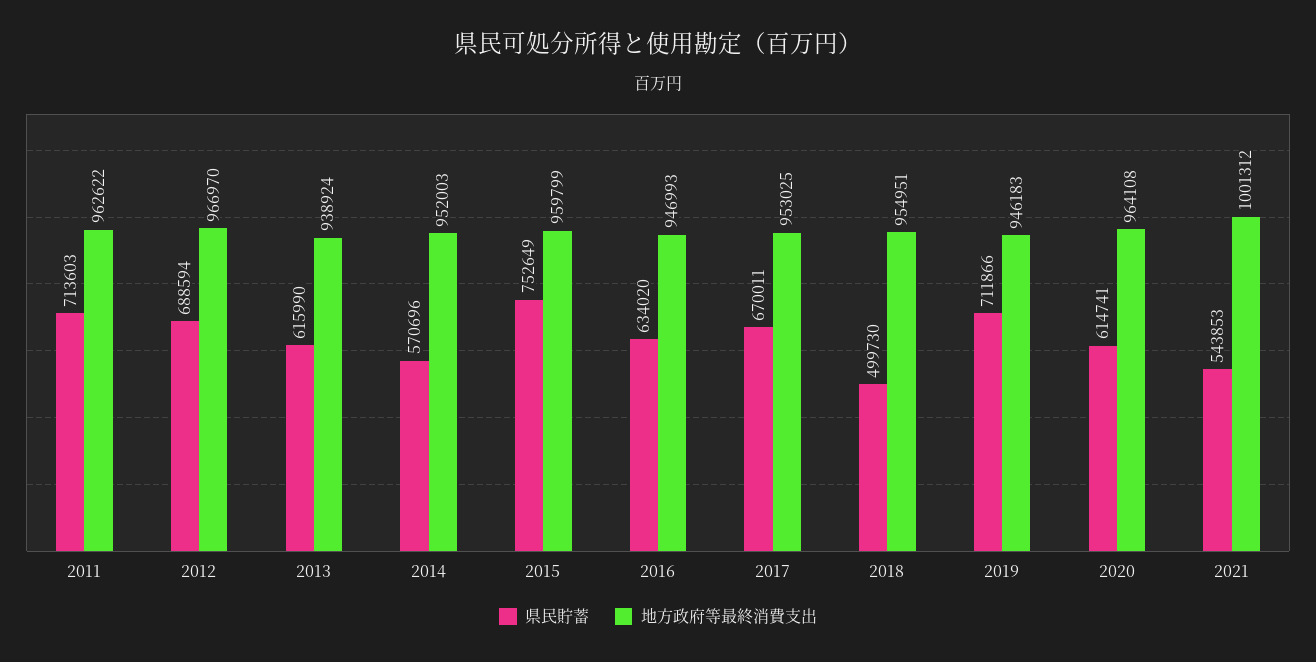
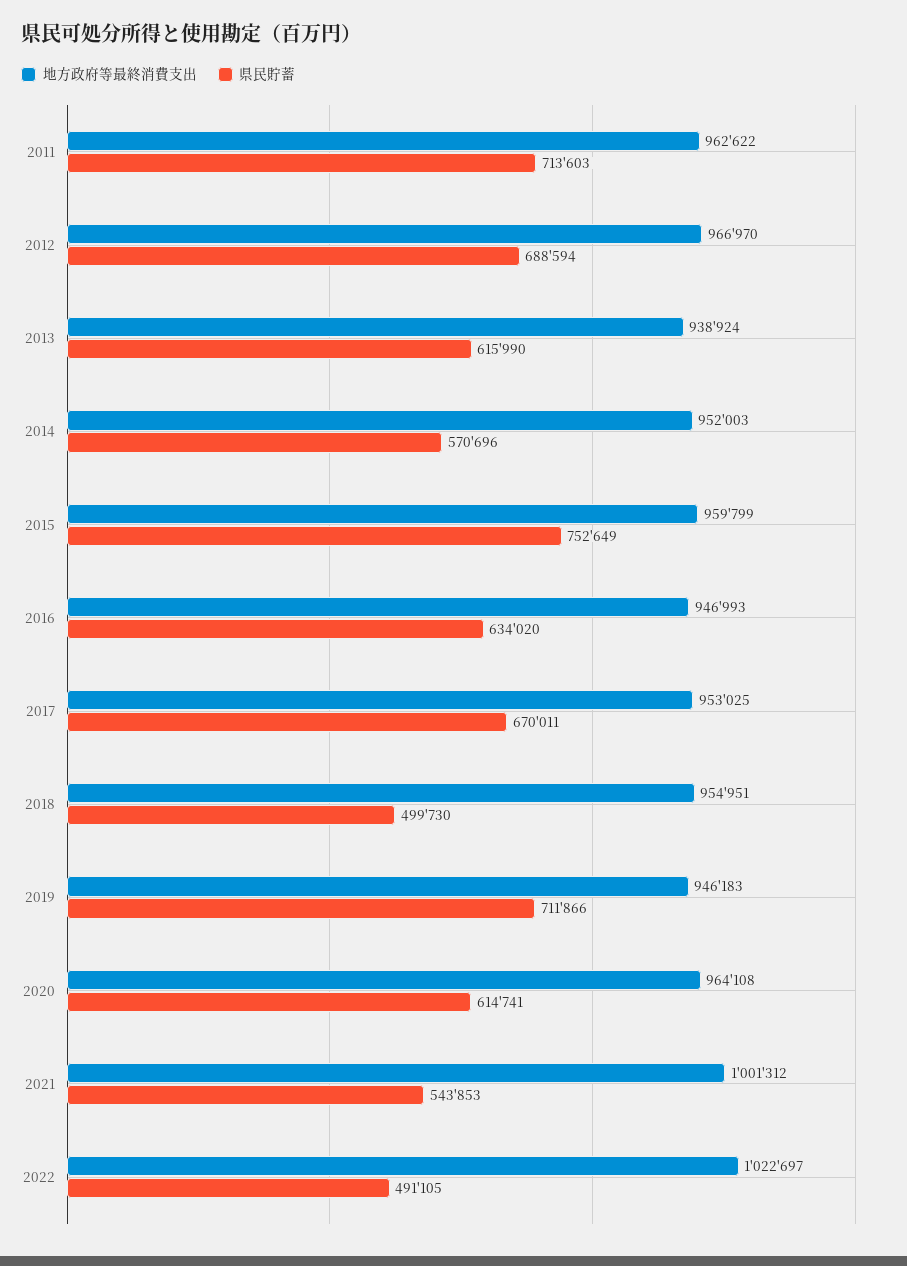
地方政府等最終消費支出, 2022: none -> 1022697
県民貯蓄, 2022: none -> 491105

